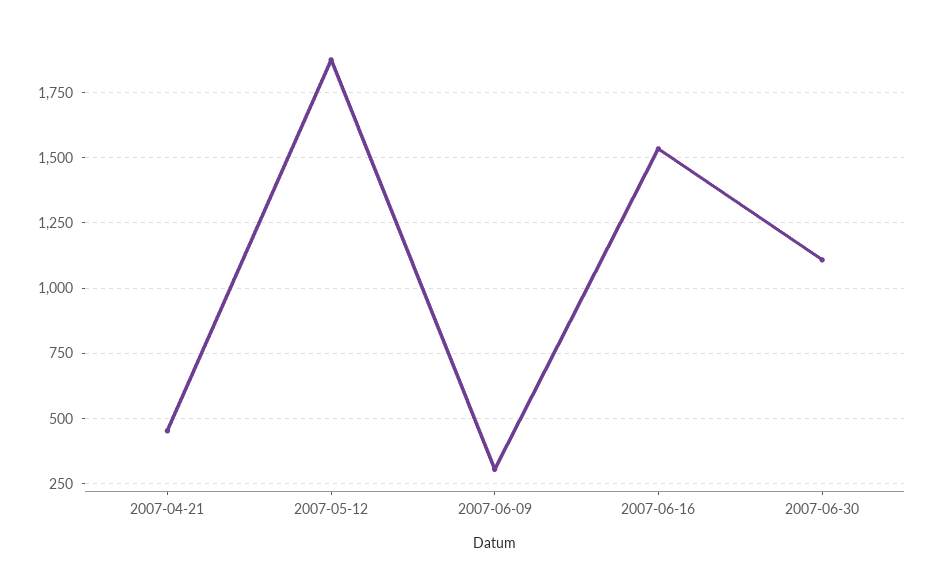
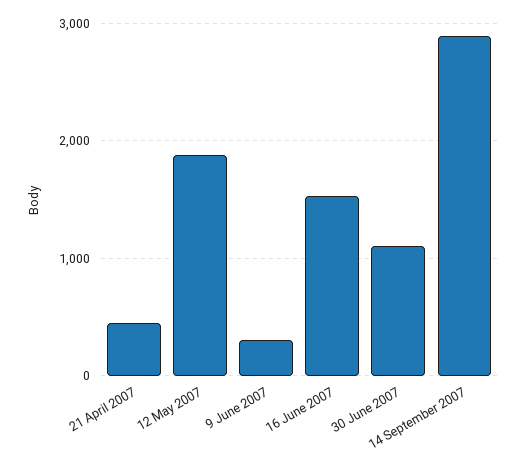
14 September 2007: none -> 2900

